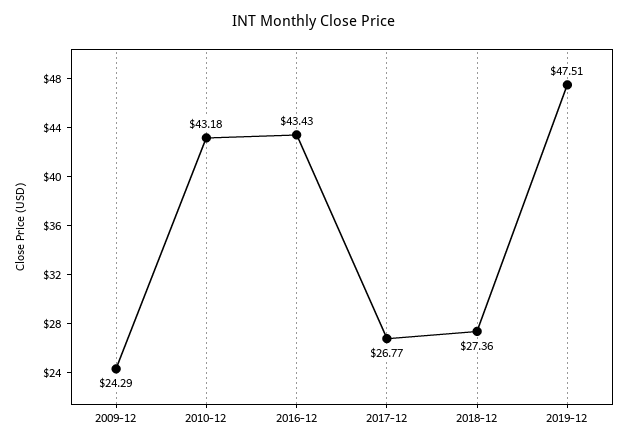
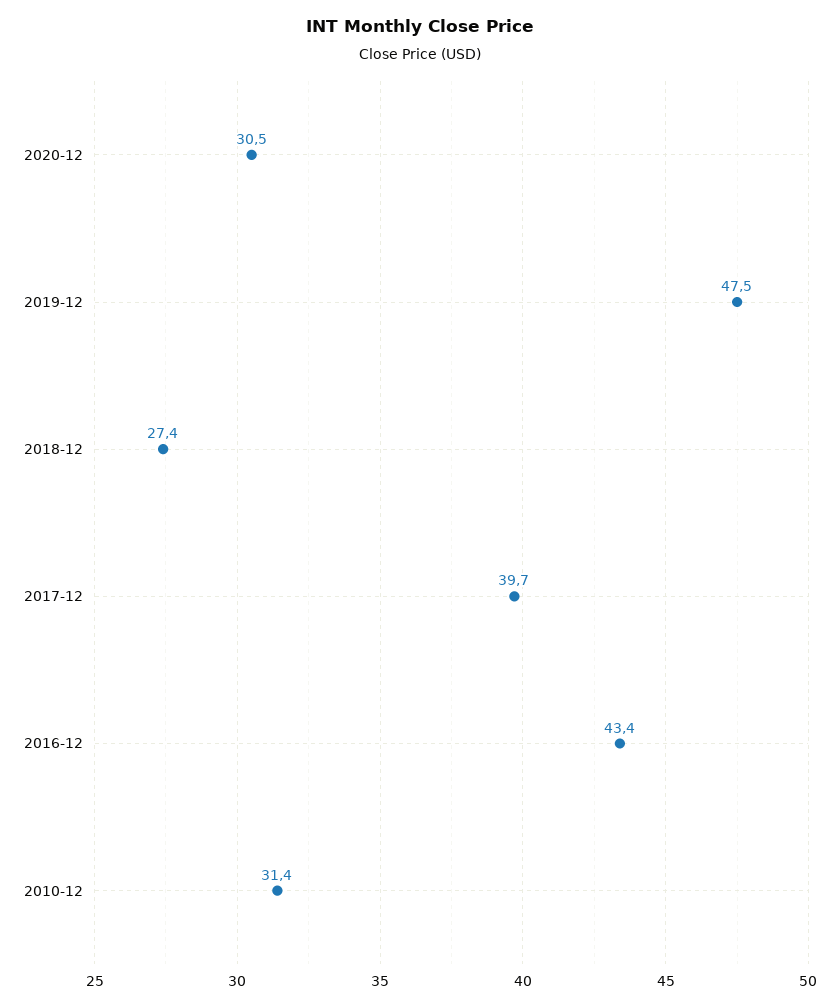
2009-12: 24.29 -> none
2010-12: 43.18 -> 31.4
2017-12: 26.77 -> 39.7
2020-12: none -> 30.5

